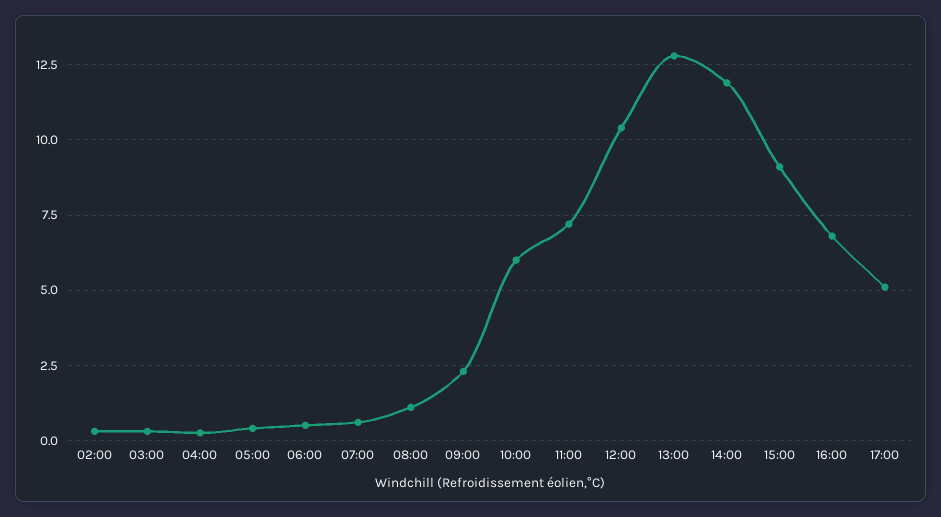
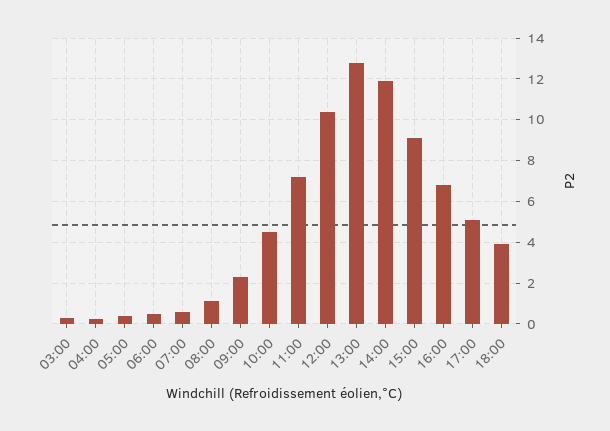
02:00: 0.25 -> none
10:00: 6 -> 4.5
18:00: none -> 4

